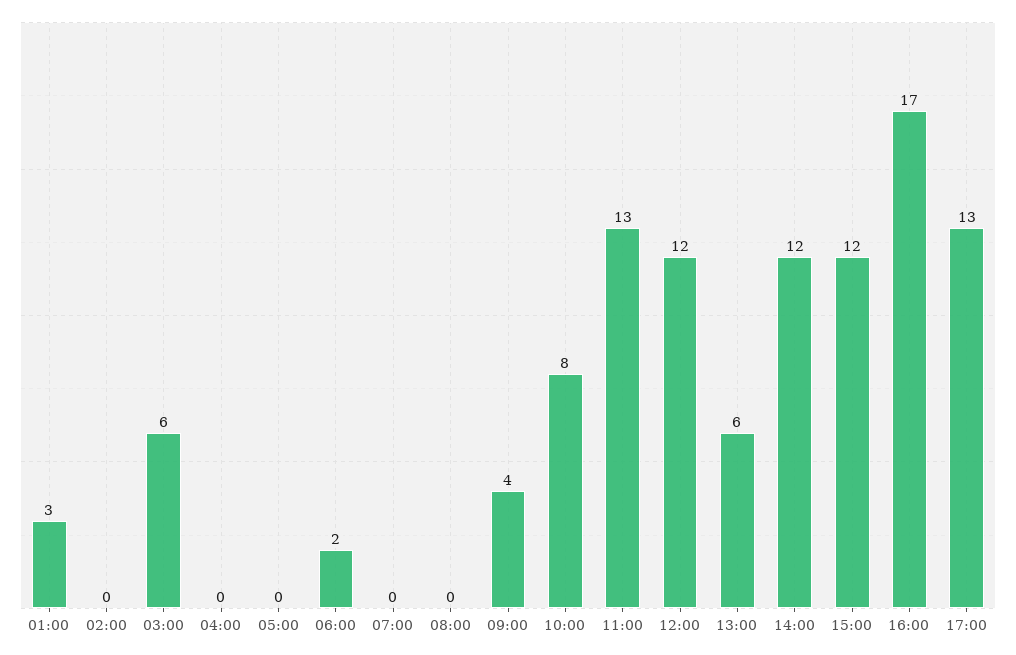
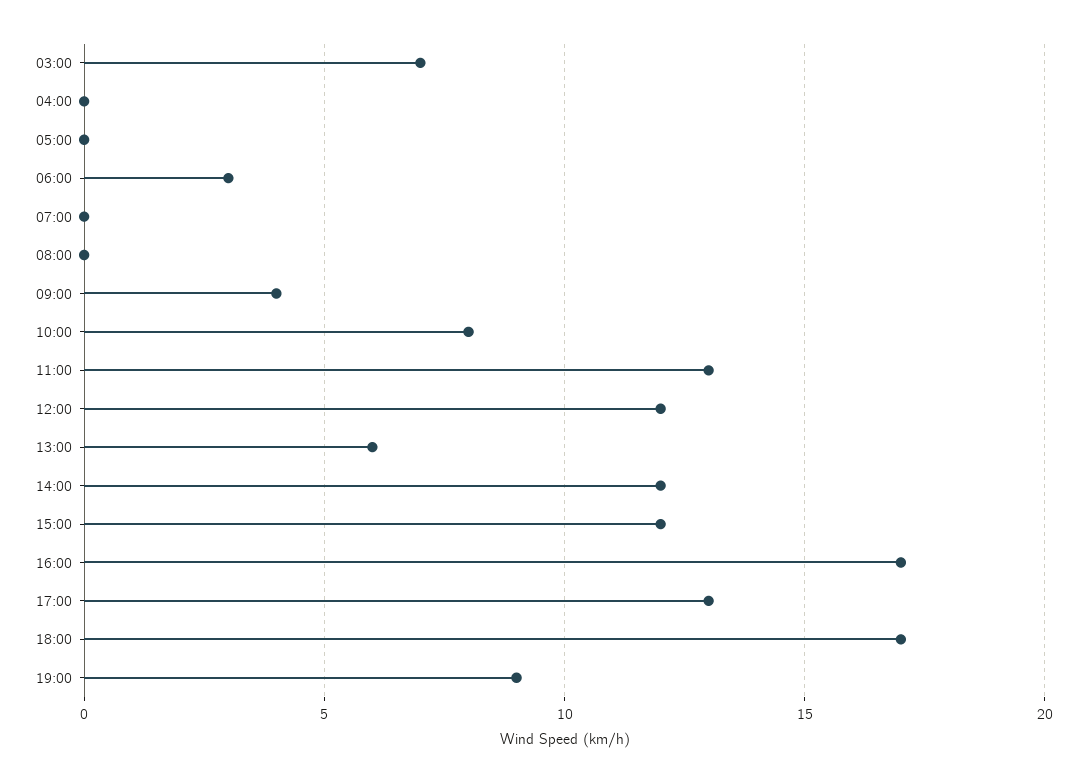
01:00: 3 -> none
02:00: 0 -> none
03:00: 6 -> 7
06:00: 2 -> 3
18:00: none -> 17
19:00: none -> 9

